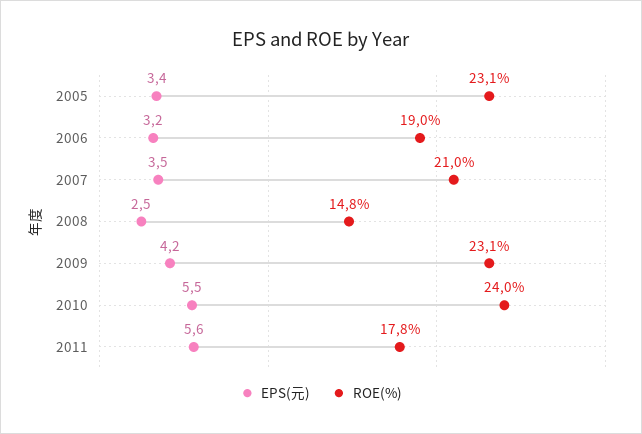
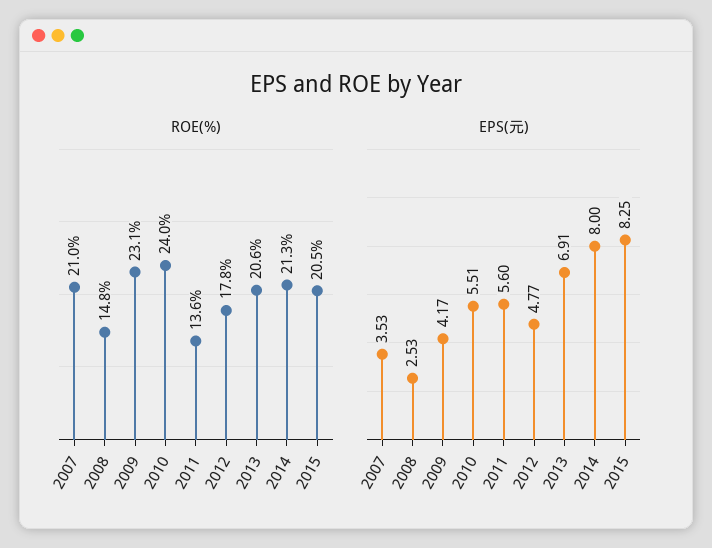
EPS(元), 2005: 3.4 -> none
ROE(%), 2005: 23.1 -> none
EPS(元), 2006: 3.2 -> none
ROE(%), 2006: 19 -> none
ROE(%), 2011: 17.8 -> 13.6
ROE(%), 2012: none -> 17.8
ROE(%), 2013: none -> 20.6
ROE(%), 2014: none -> 21.3
ROE(%), 2015: none -> 20.5
EPS(元), 2012: none -> 4.77
EPS(元), 2013: none -> 6.91
EPS(元), 2014: none -> 8
EPS(元), 2015: none -> 8.25

